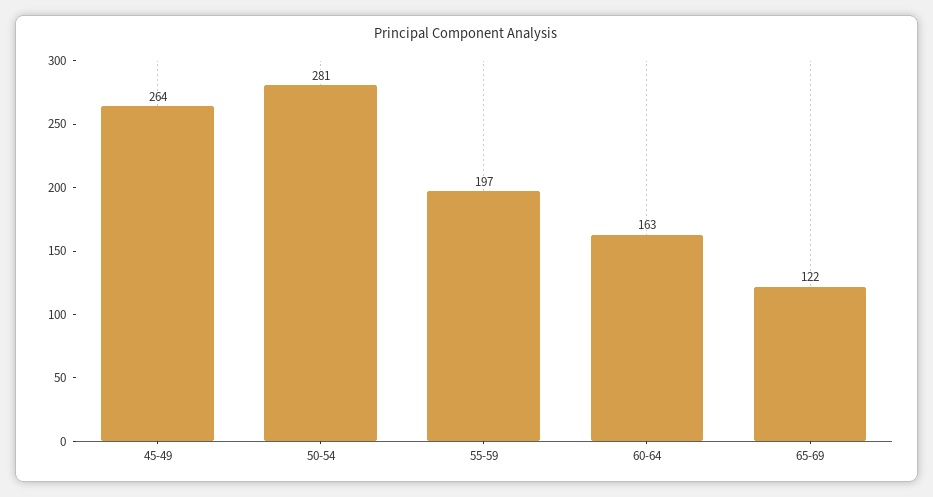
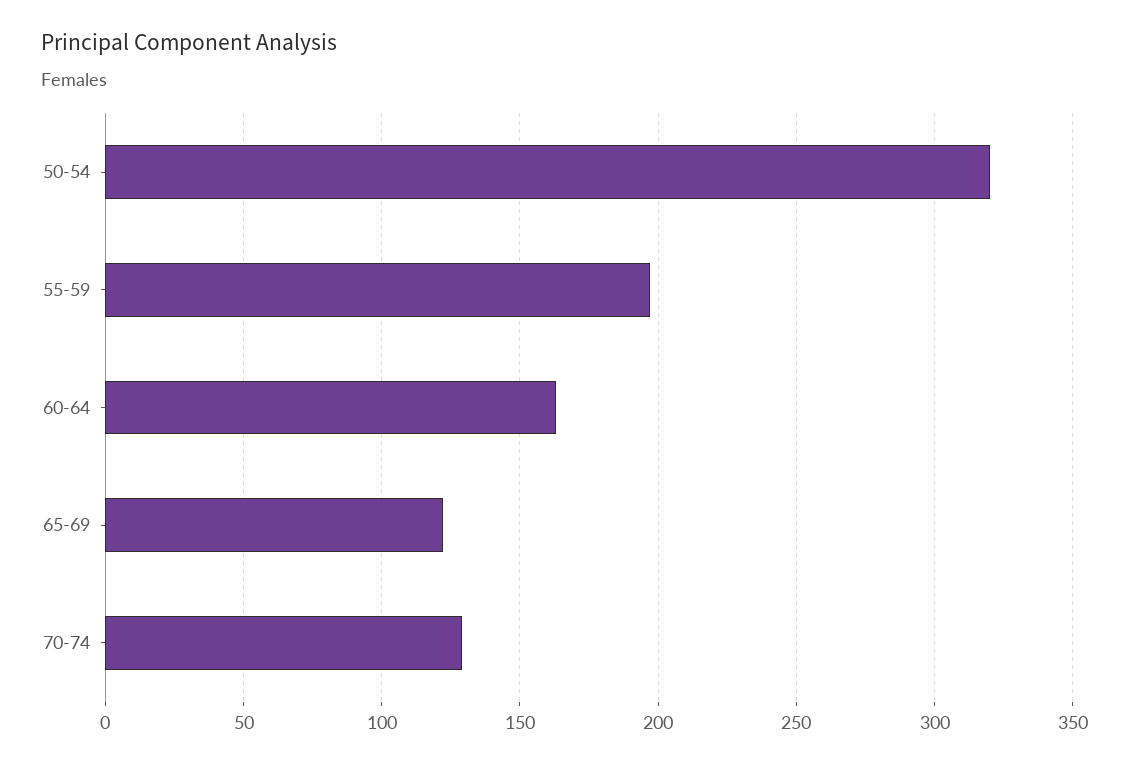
45-49: 264 -> none
50-54: 281 -> 320
70-74: none -> 130

